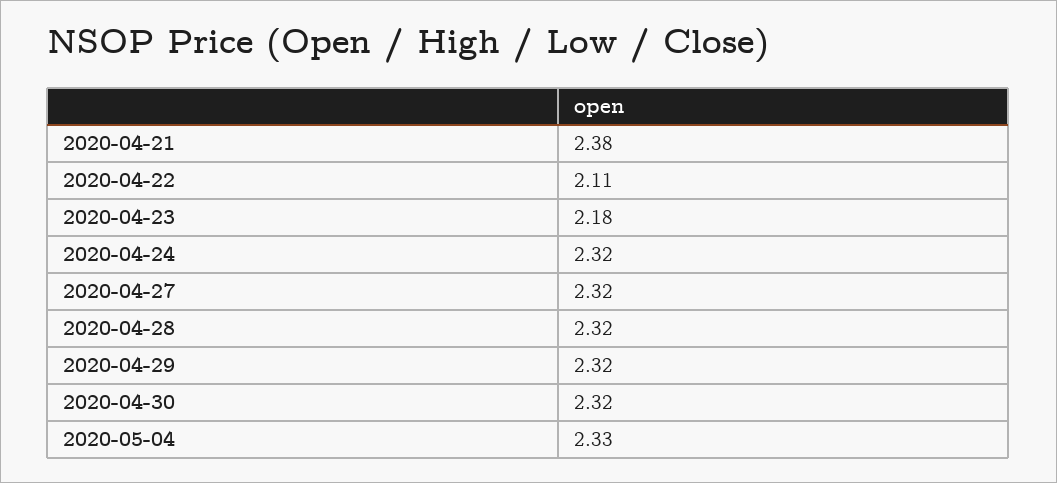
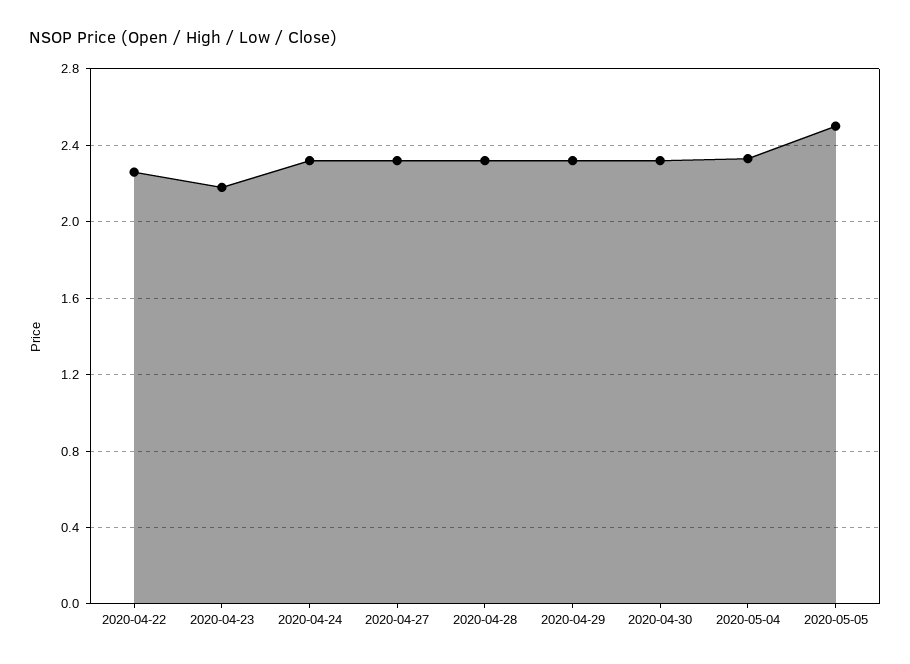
2020-04-21: 2.38 -> none
2020-04-22: 2.11 -> 2.25
2020-05-05: none -> 2.5

